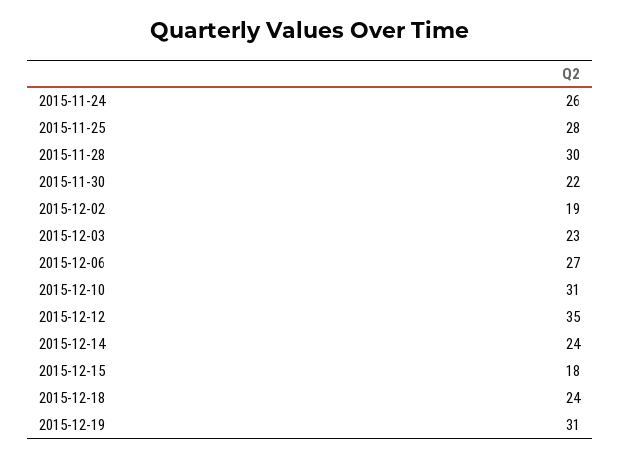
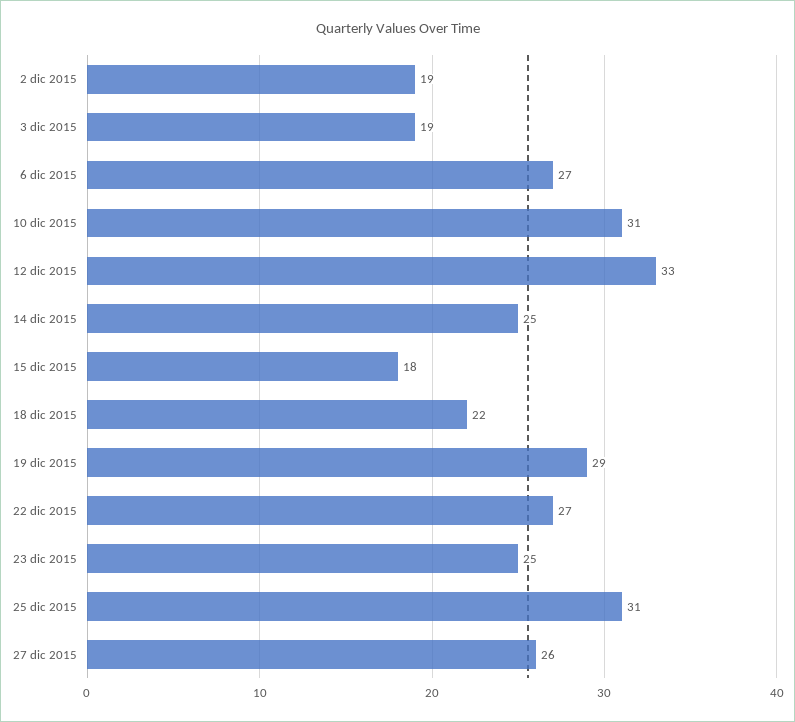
2015-11-24: 26 -> none
2015-11-25: 28 -> none
2015-11-28: 30 -> none
2015-11-30: 22 -> none
2015-12-03: 23 -> 19
2015-12-12: 35 -> 33
2015-12-14: 24 -> 25
2015-12-18: 24 -> 22
2015-12-19: 31 -> 29
22 dic 2015: none -> 27
23 dic 2015: none -> 25
25 dic 2015: none -> 31
27 dic 2015: none -> 26

